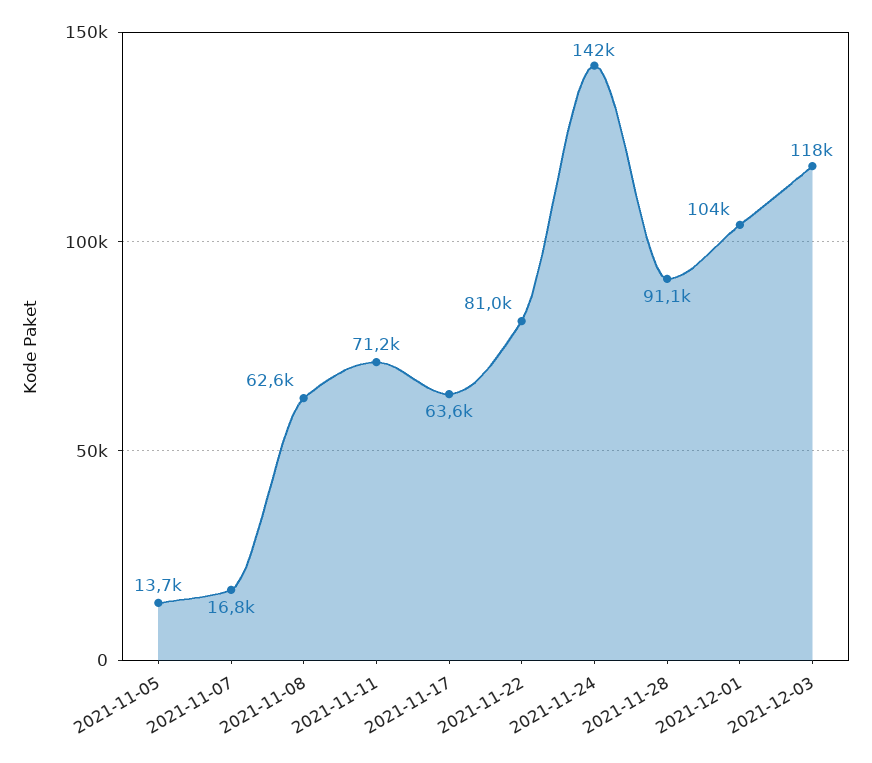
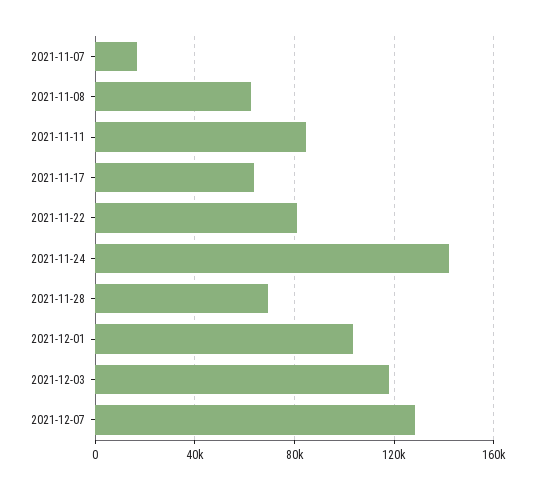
2021-11-05: 13700 -> none
2021-11-11: 71200 -> 85000
2021-11-28: 91100 -> 70000
2021-12-07: none -> 130000

